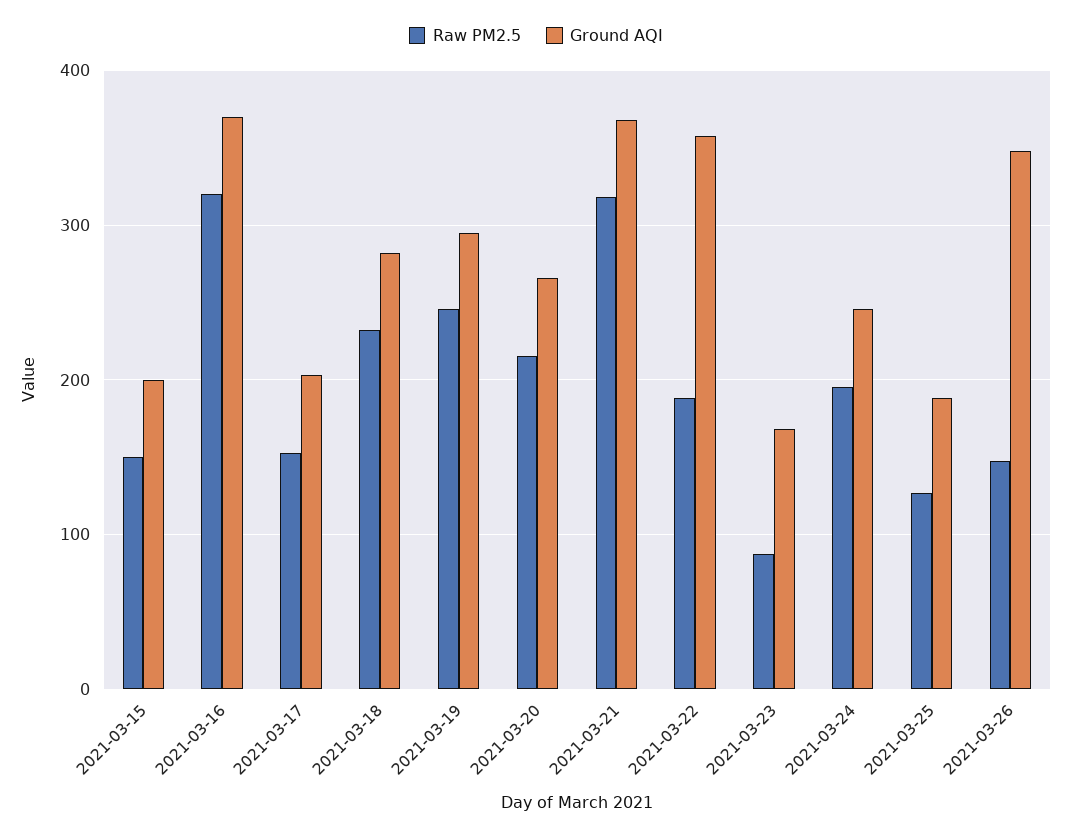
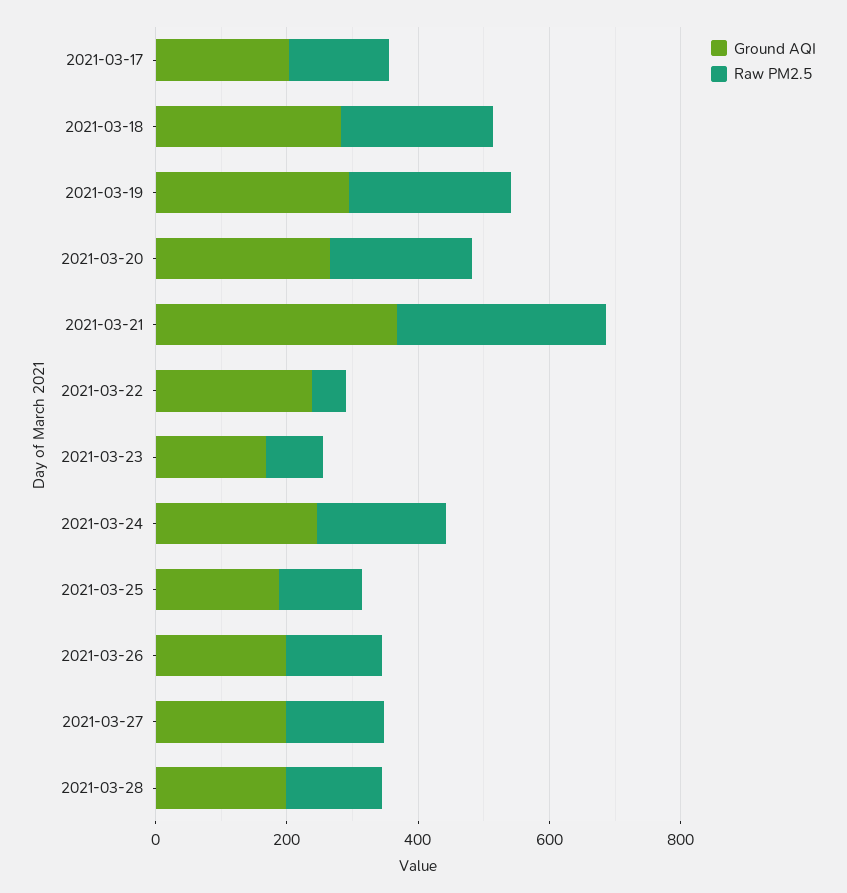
Raw PM2.5, 2021-03-15: 150 -> none
Ground AQI, 2021-03-15: 200 -> none
Raw PM2.5, 2021-03-16: 320 -> none
Ground AQI, 2021-03-16: 370 -> none
Raw PM2.5, 2021-03-22: 190 -> 50
Ground AQI, 2021-03-22: 360 -> 250
Ground AQI, 2021-03-26: 350 -> 200
Ground AQI, 2021-03-27: none -> 200
Raw PM2.5, 2021-03-27: none -> 150
Ground AQI, 2021-03-28: none -> 200
Raw PM2.5, 2021-03-28: none -> 150

